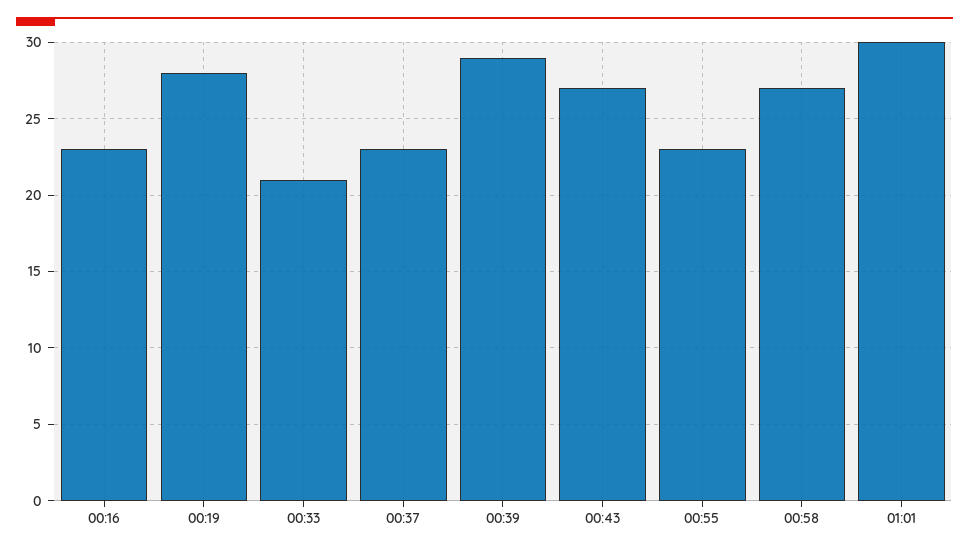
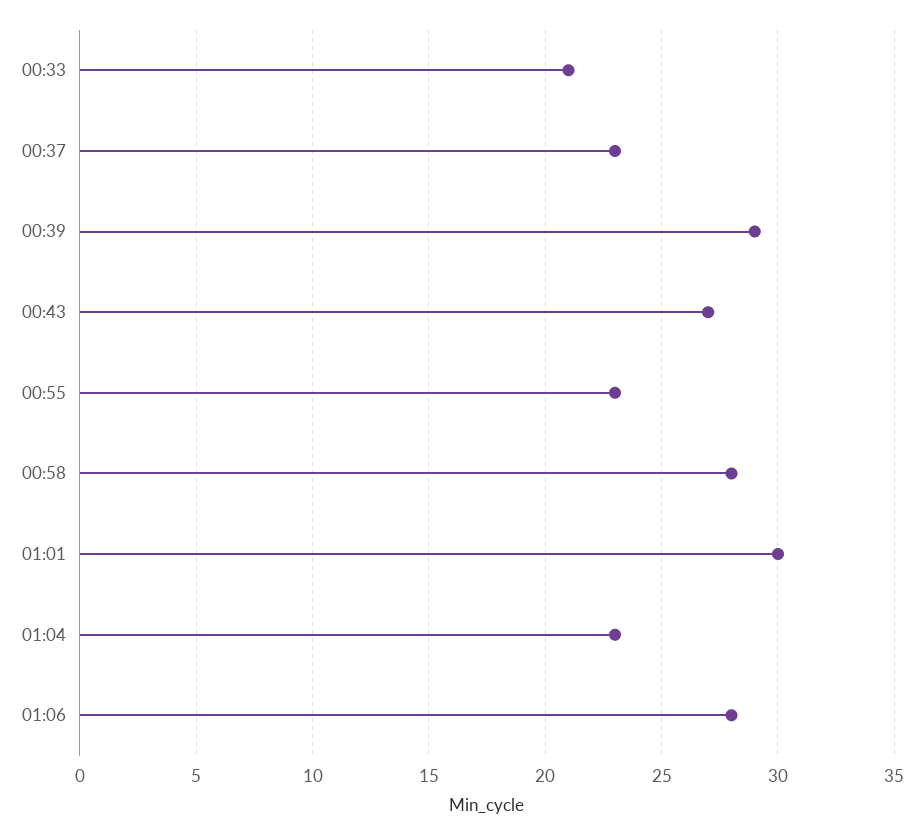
00:16: 23 -> none
00:19: 28 -> none
00:58: 27 -> 28
01:04: none -> 23
01:06: none -> 28

